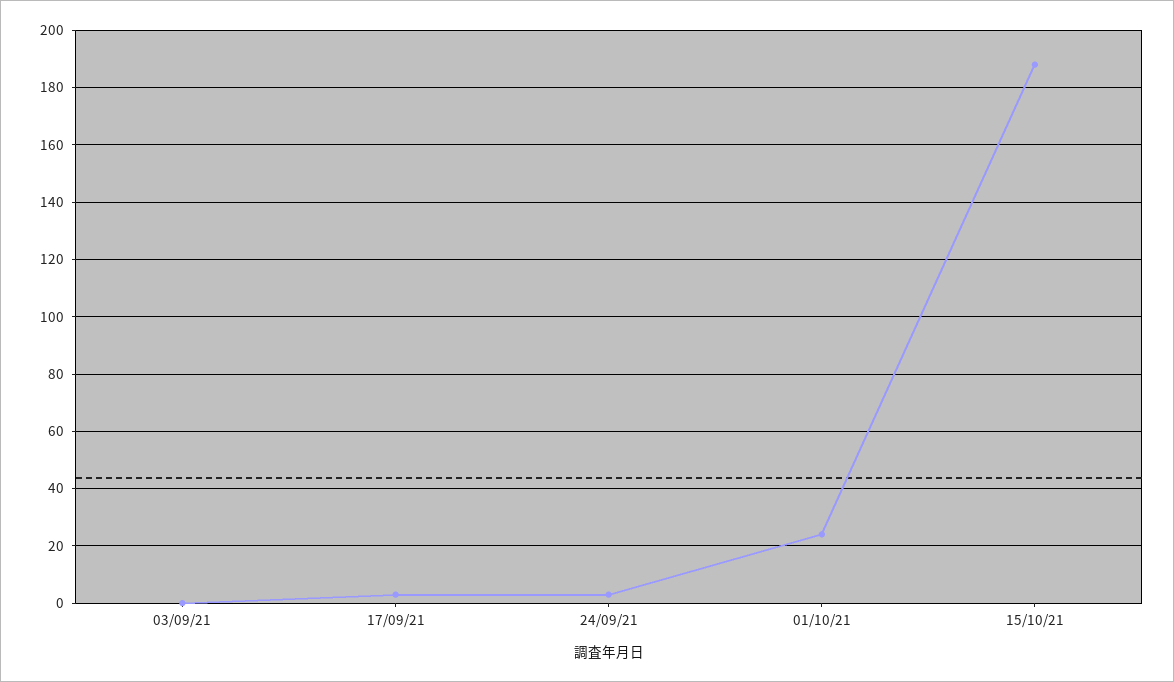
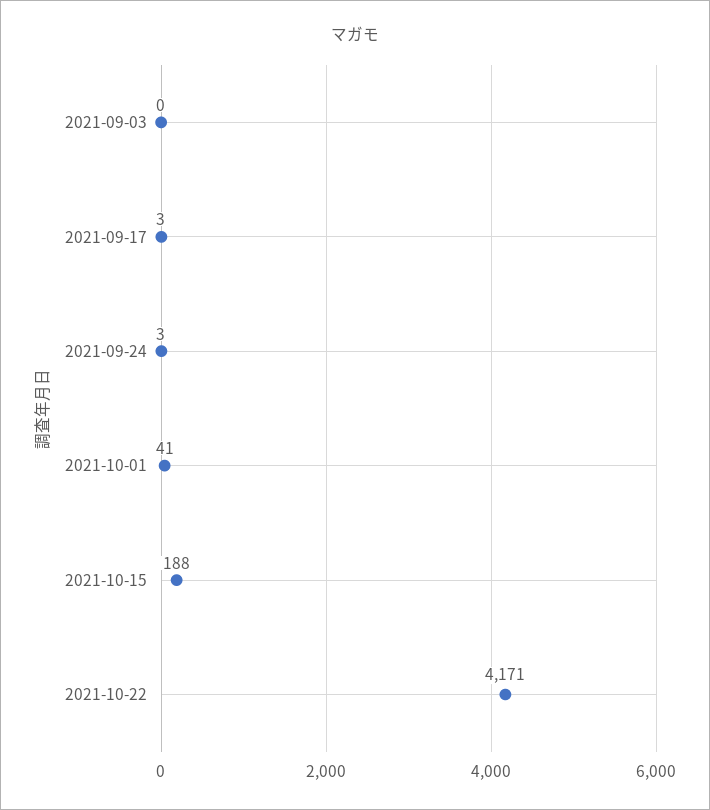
01/10/21: 25 -> 41
2021-10-22: none -> 4171

